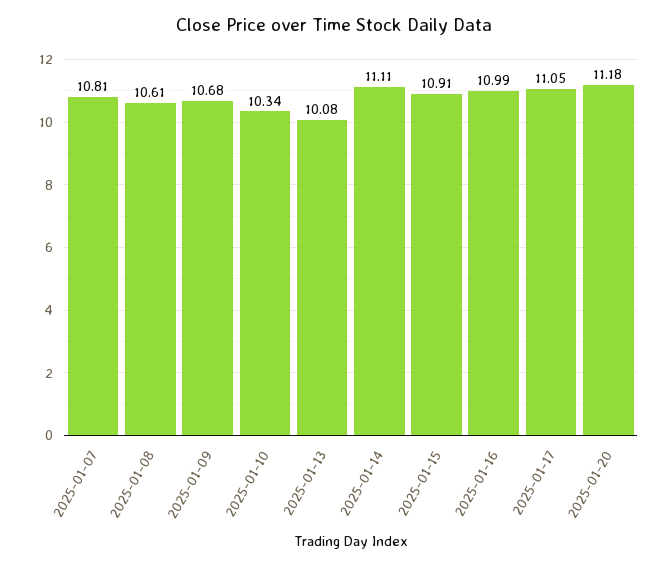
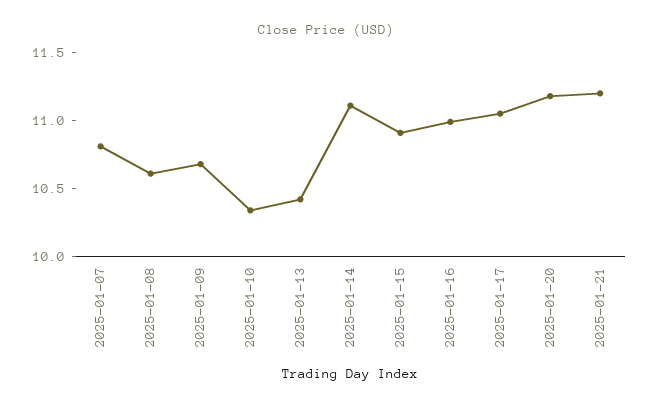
2025-01-13: 10.08 -> 10.4
2025-01-21: none -> 11.2

